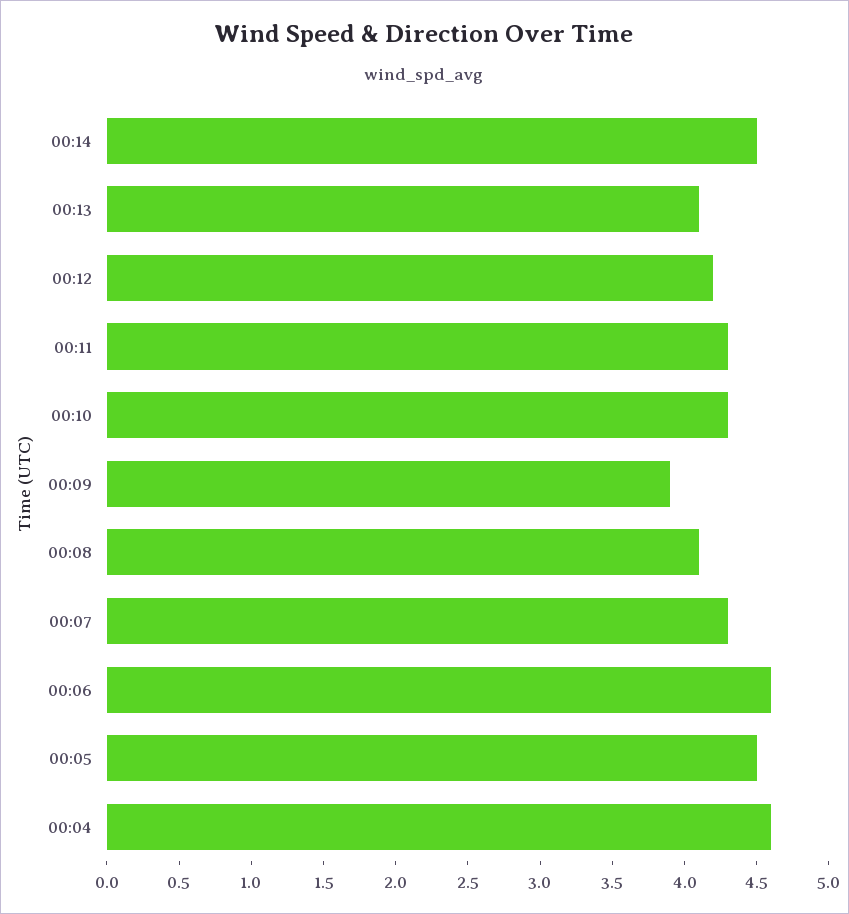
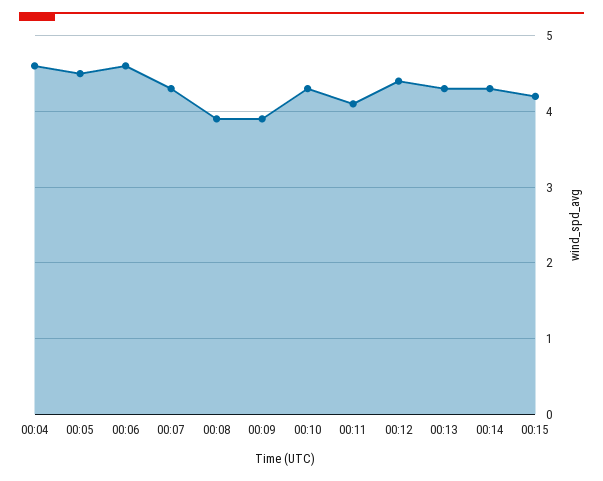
00:14: 4.5 -> 4.3
00:13: 4.1 -> 4.3
00:12: 4.2 -> 4.4
00:11: 4.3 -> 4.1
00:08: 4.1 -> 3.9
00:15: none -> 4.2

